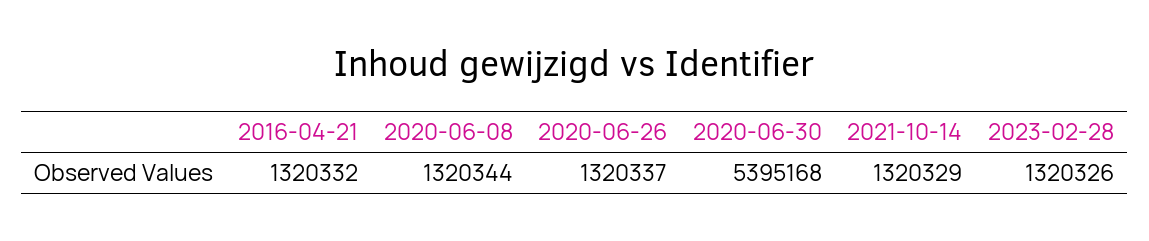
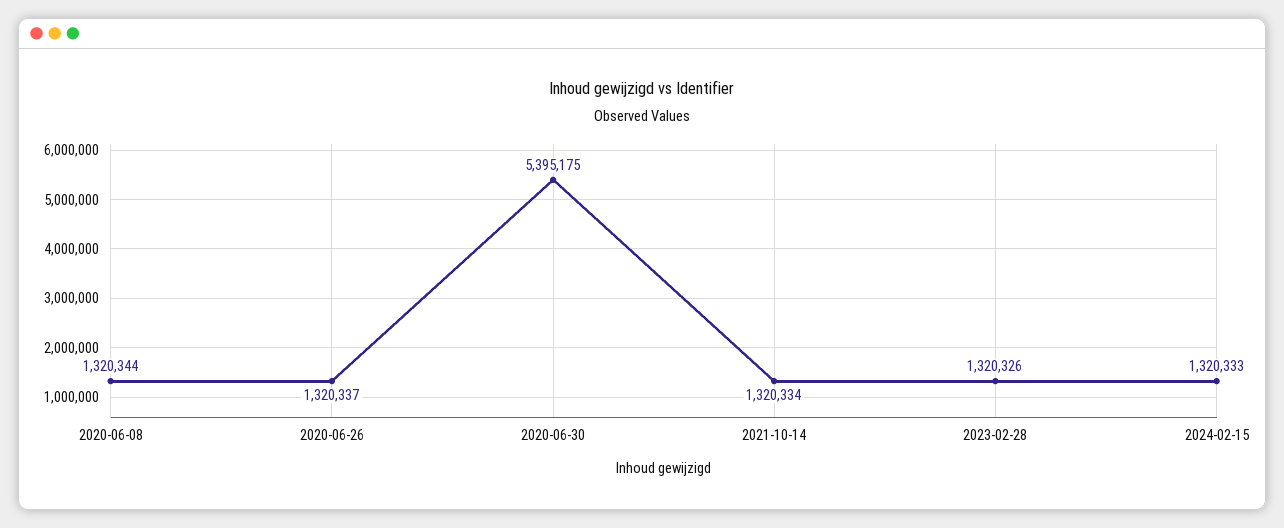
2016-04-21: 1320332 -> none
2020-06-30: 5395168 -> 5395175
2021-10-14: 1320329 -> 1320334
2024-02-15: none -> 1320333

